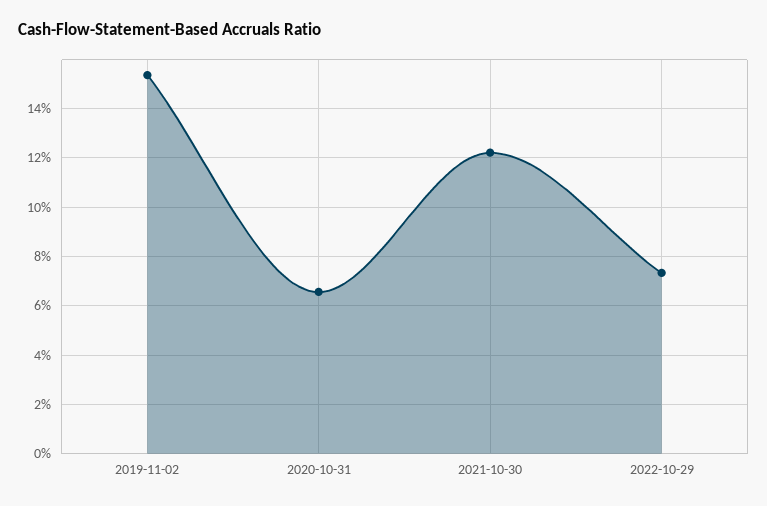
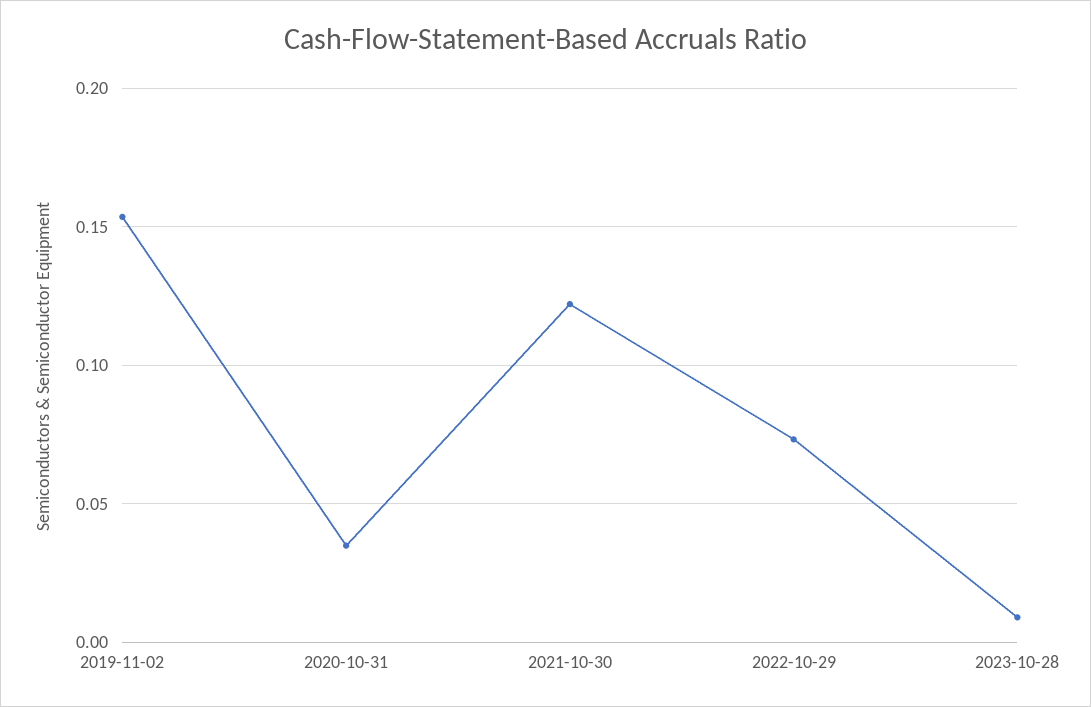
2020-10-31: 0.065 -> 0.035
2023-10-28: none -> 0.01

